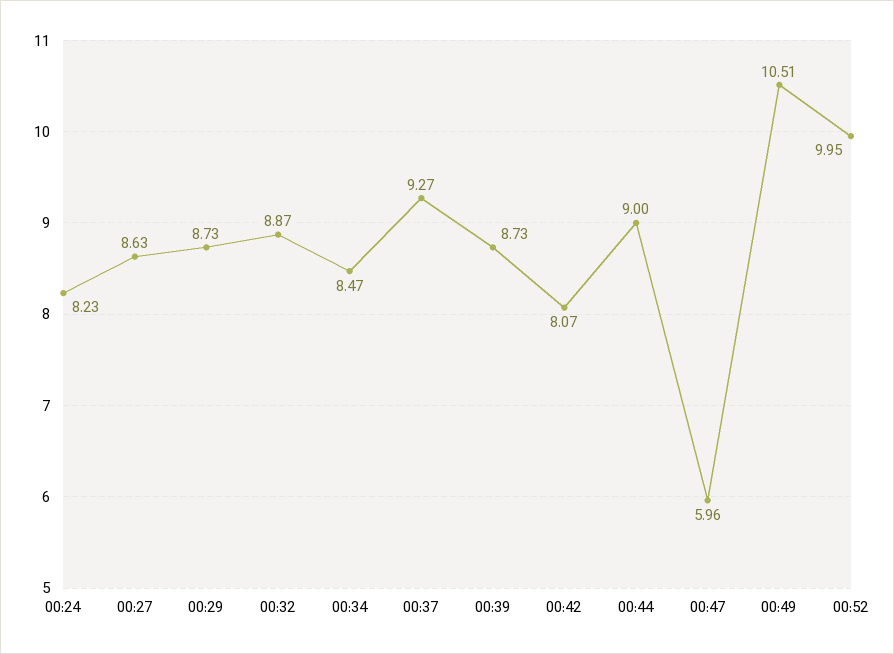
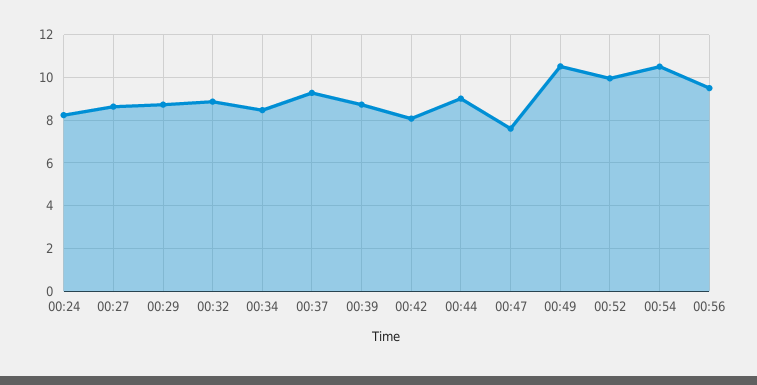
00:47: 5.96 -> 7.5
00:54: none -> 10.5
00:56: none -> 9.5

